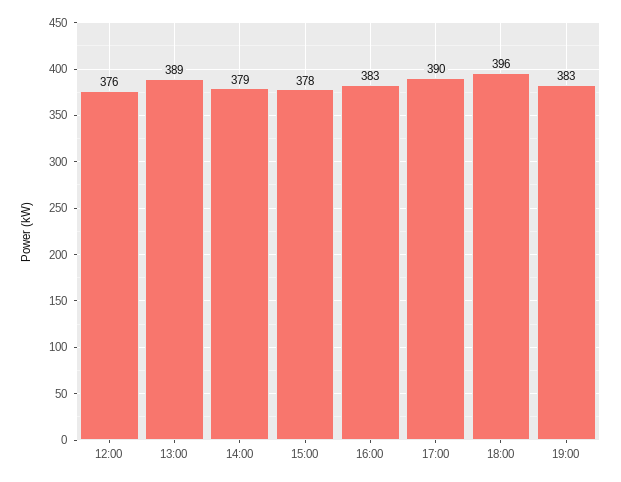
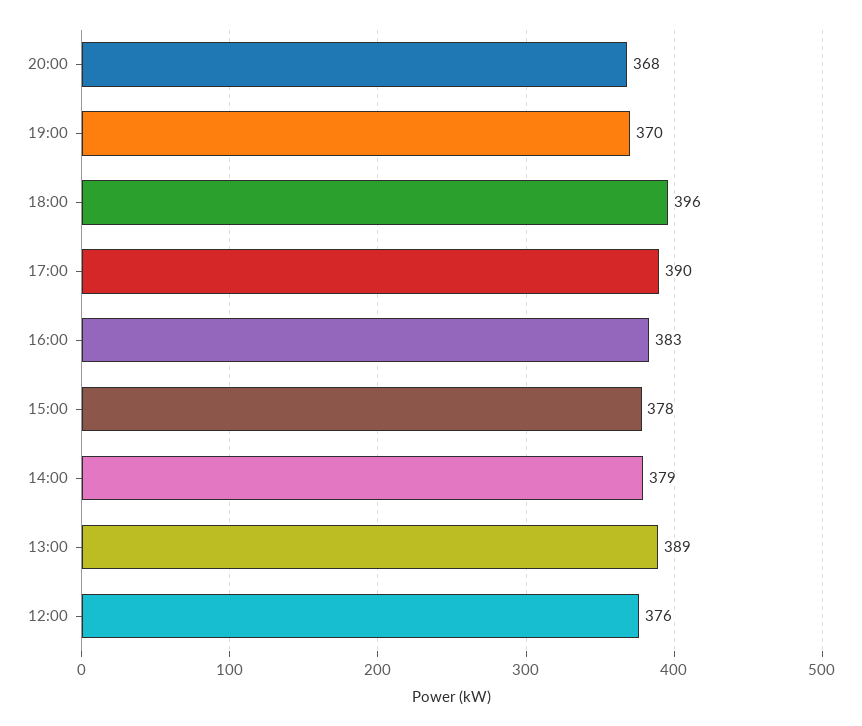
19:00: 383 -> 370
20:00: none -> 368

